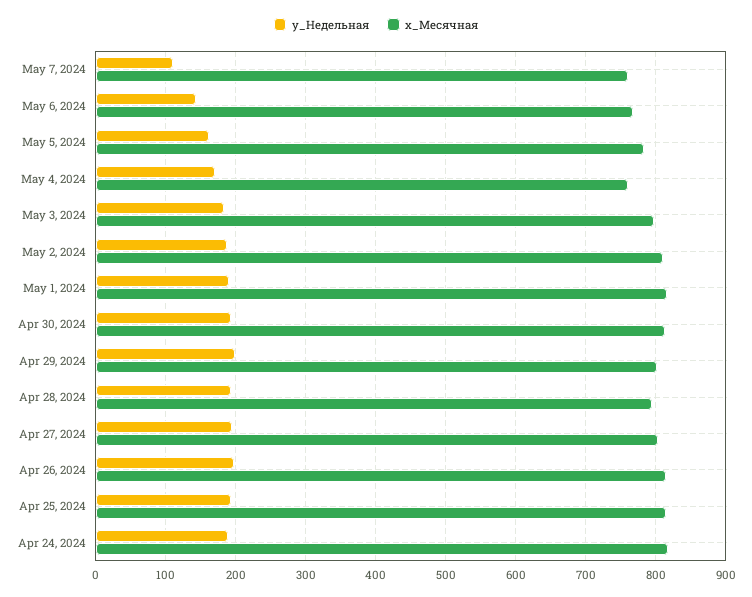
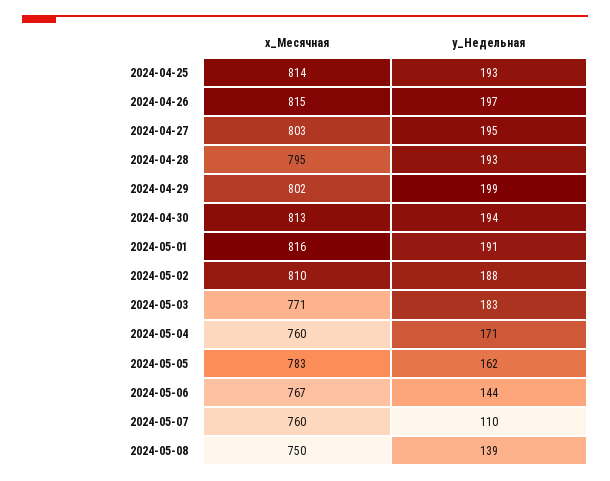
x_Месячная, May 3, 2024: 800 -> 771
y_Недельная, Apr 24, 2024: 190 -> none
x_Месячная, Apr 24, 2024: 820 -> none
x_Месячная, 2024-05-08: none -> 750
y_Недельная, 2024-05-08: none -> 139

